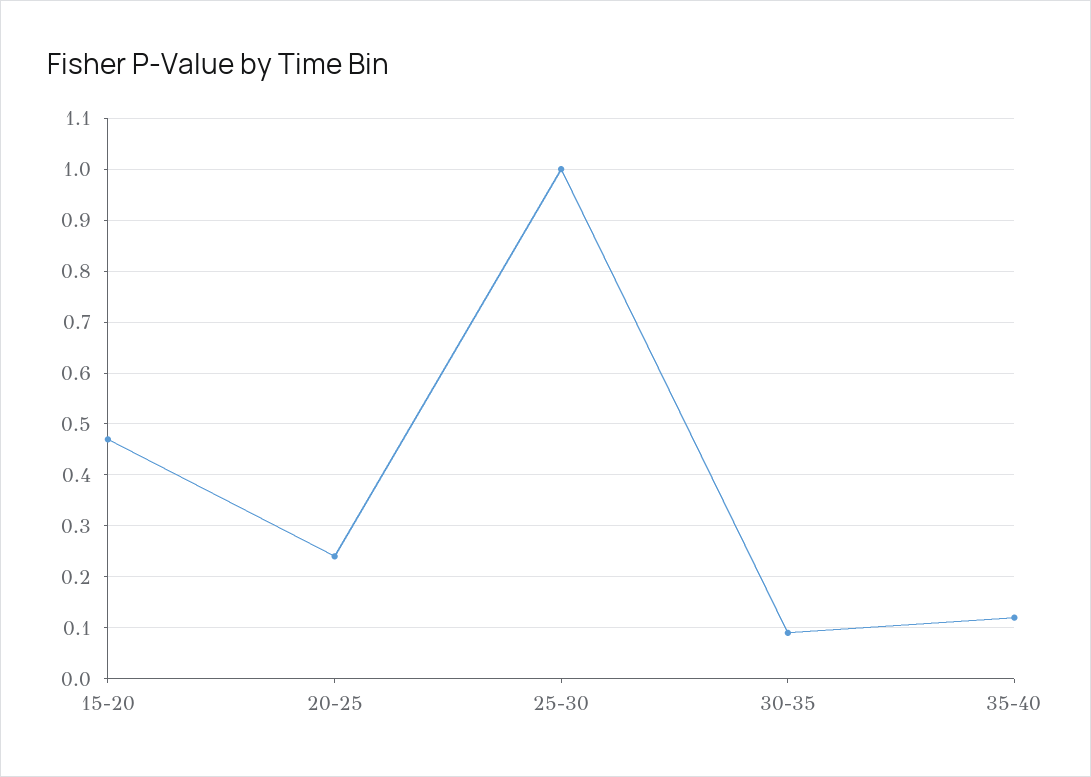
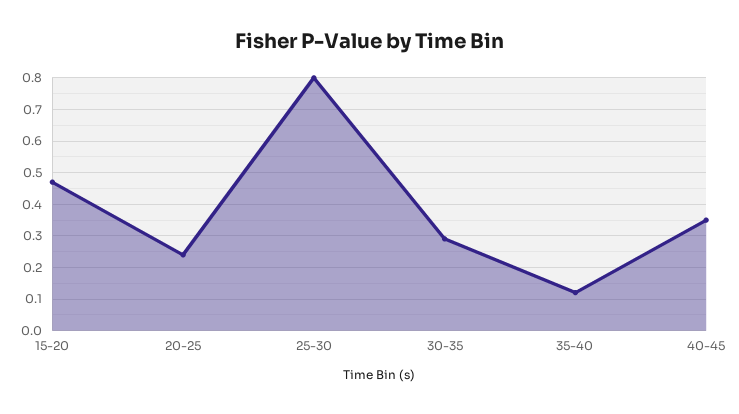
25-30: 1 -> 0.8
30-35: 0.1 -> 0.3
40-45: none -> 0.35

